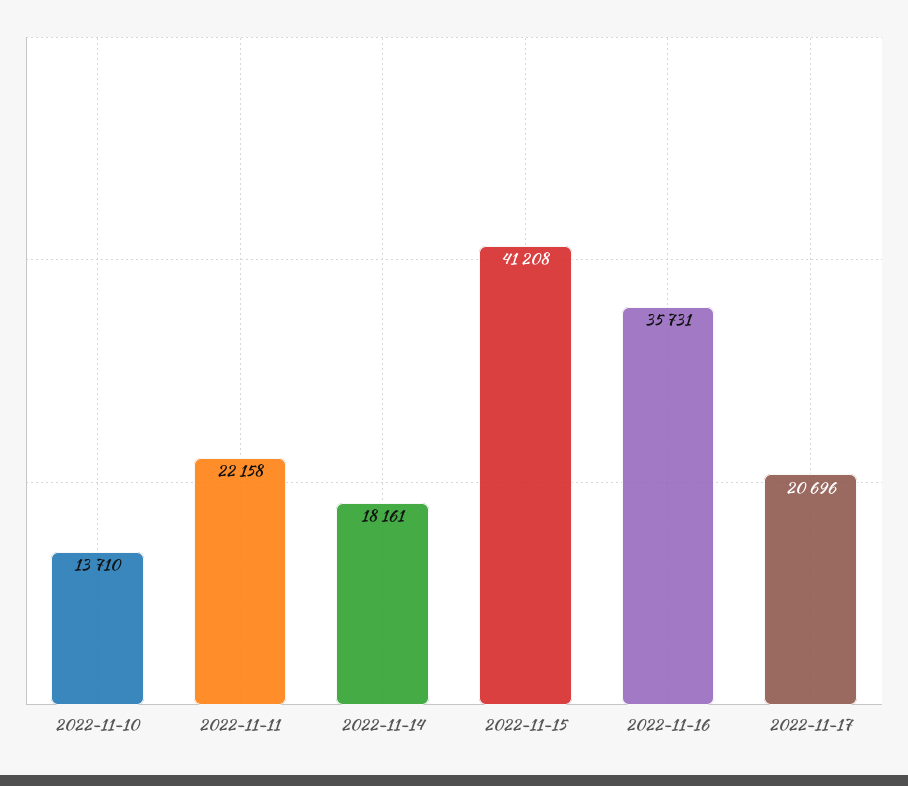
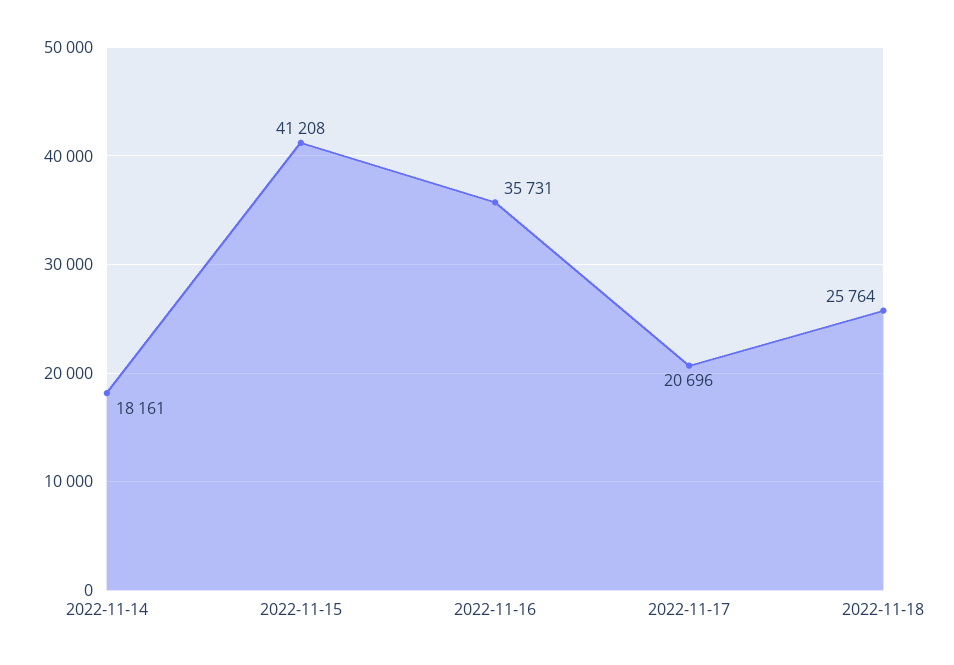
2022-11-10: 13710 -> none
2022-11-11: 22158 -> none
2022-11-18: none -> 25764

